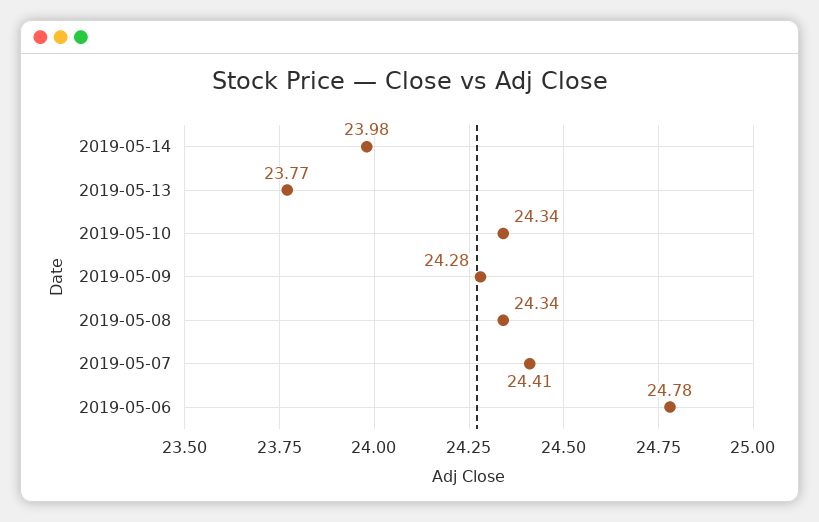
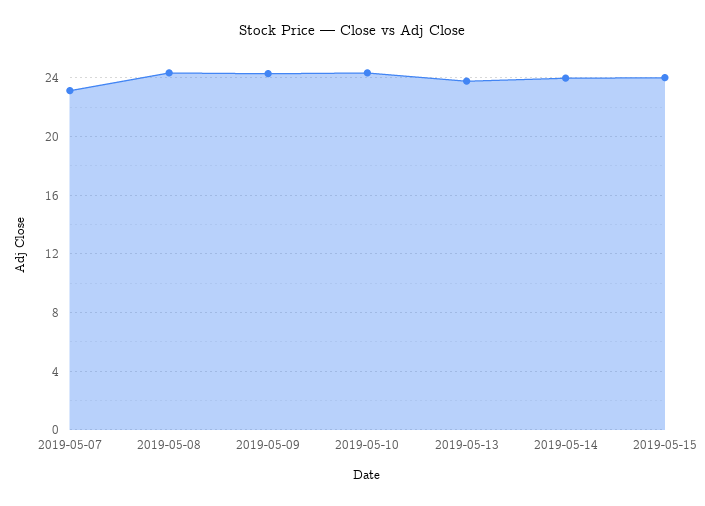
2019-05-07: 24.41 -> 23
2019-05-06: 24.78 -> none
2019-05-15: none -> 24

